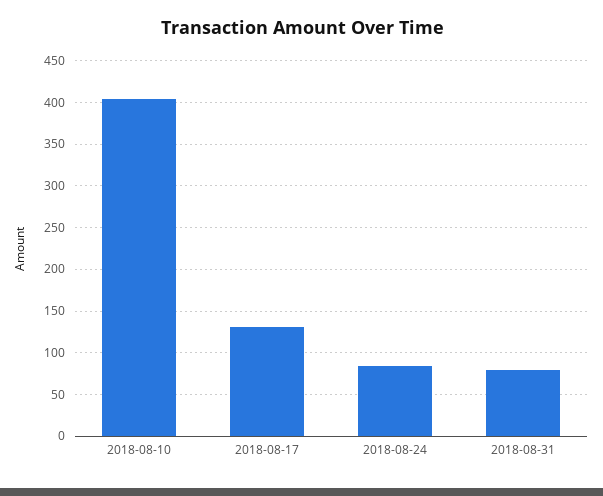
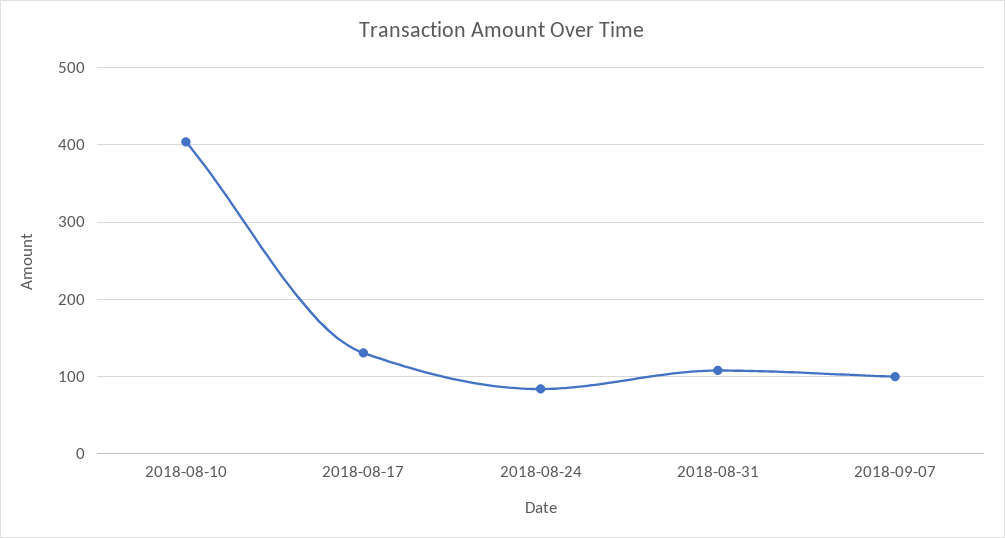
2018-08-31: 80 -> 110
2018-09-07: none -> 100

